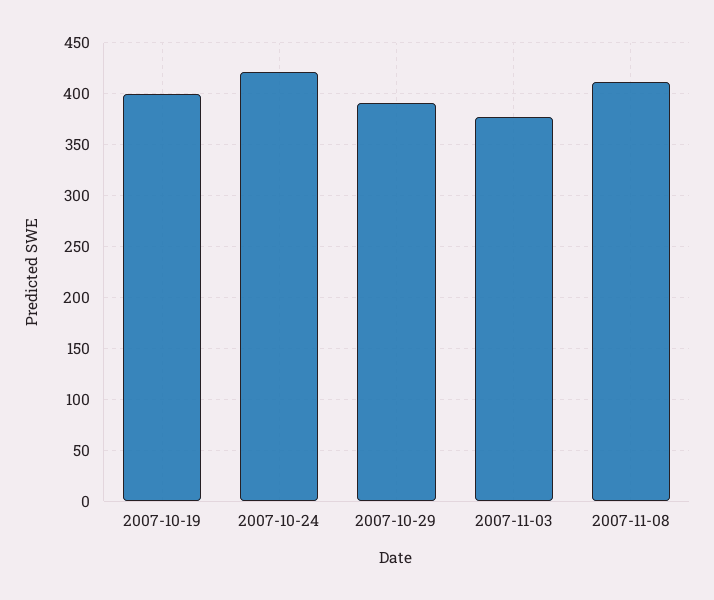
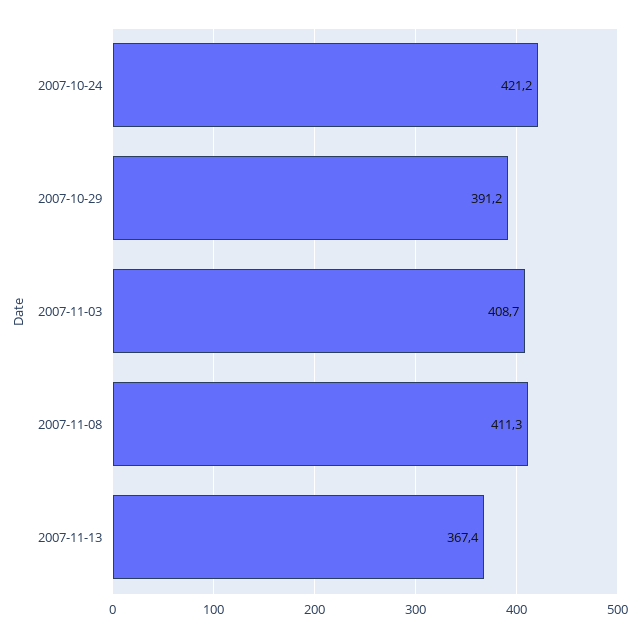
2007-10-19: 400 -> none
2007-11-03: 380 -> 408.7
2007-11-13: none -> 367.4

